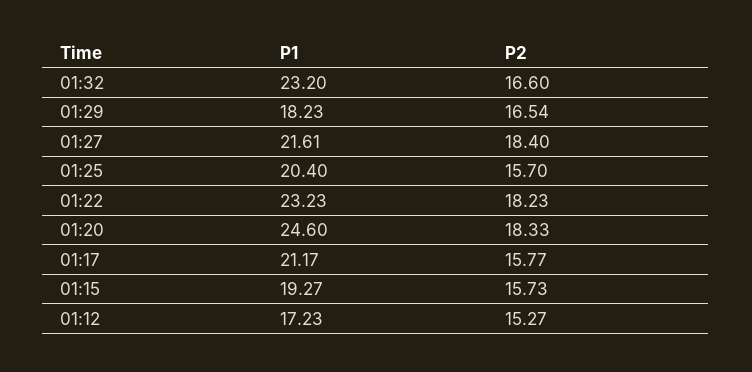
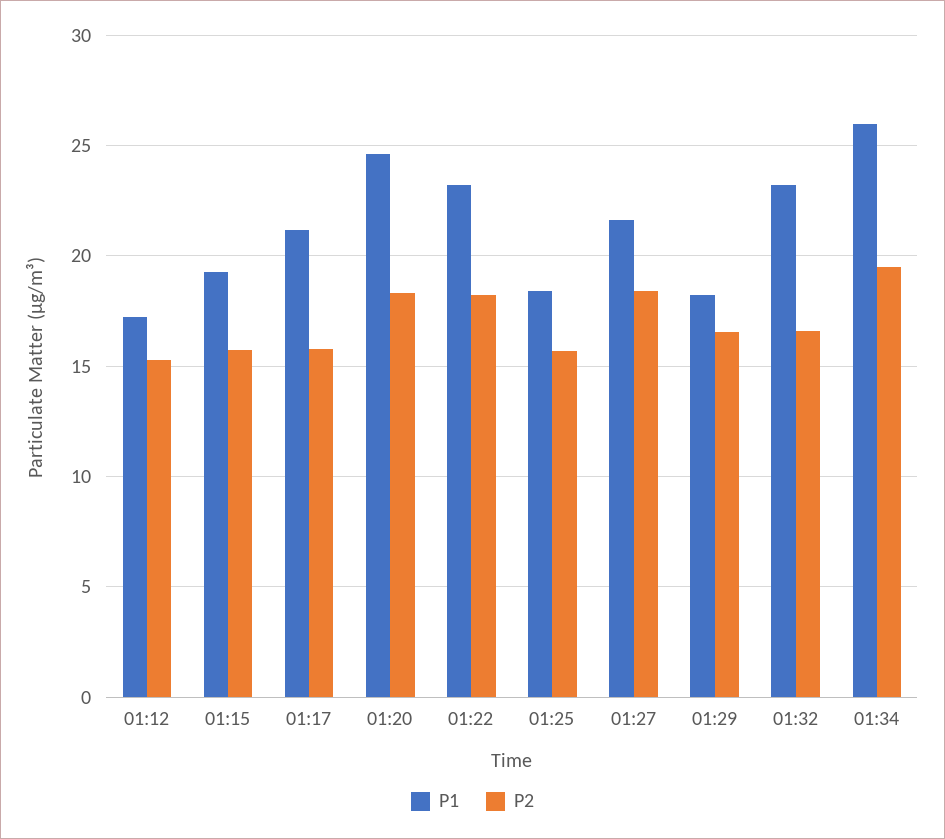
P1, 01:25: 20.4 -> 18.5
P1, 01:34: none -> 26
P2, 01:34: none -> 19.5

